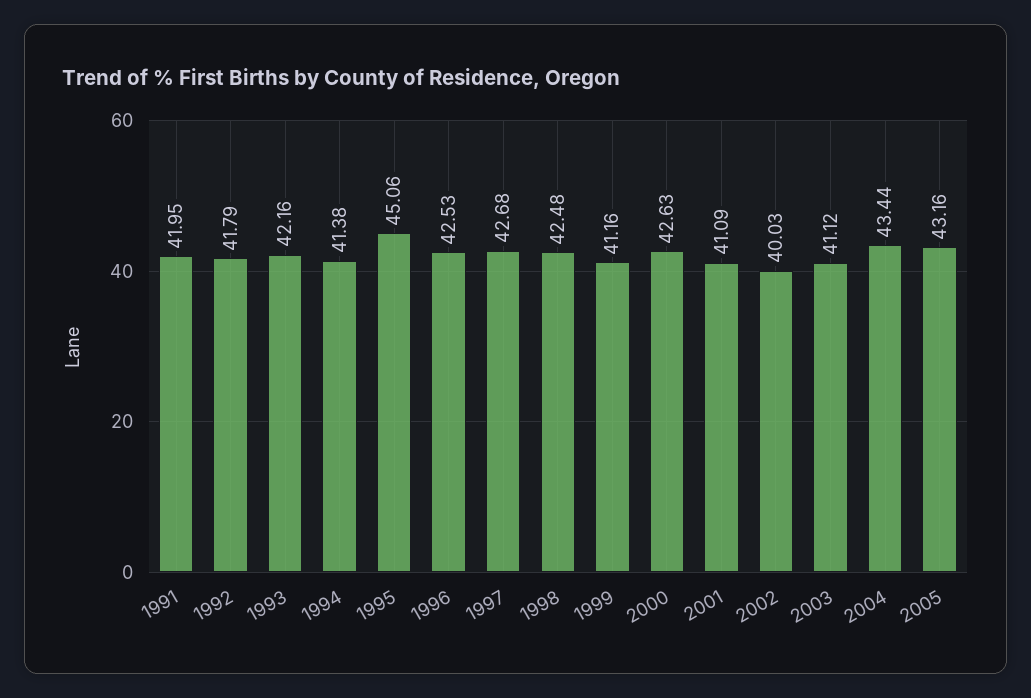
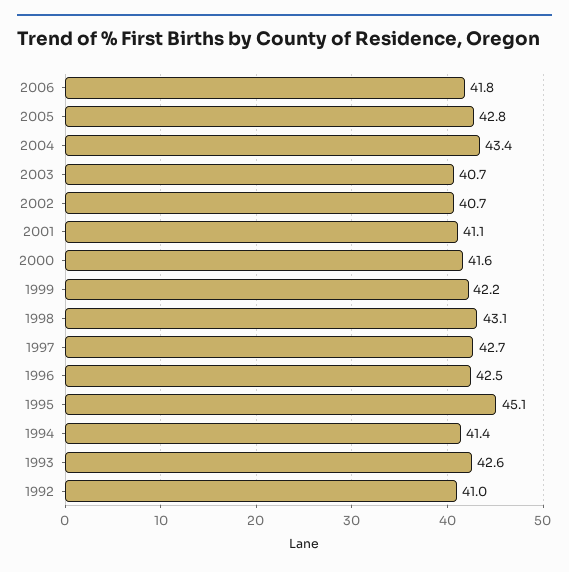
1991: 41.95 -> none
1992: 41.79 -> 41
1993: 42.16 -> 42.6
1998: 42.48 -> 43.1
1999: 41.16 -> 42.2
2000: 42.63 -> 41.6
2002: 40.03 -> 40.7
2003: 41.12 -> 40.7
2005: 43.16 -> 42.8
2006: none -> 41.8

